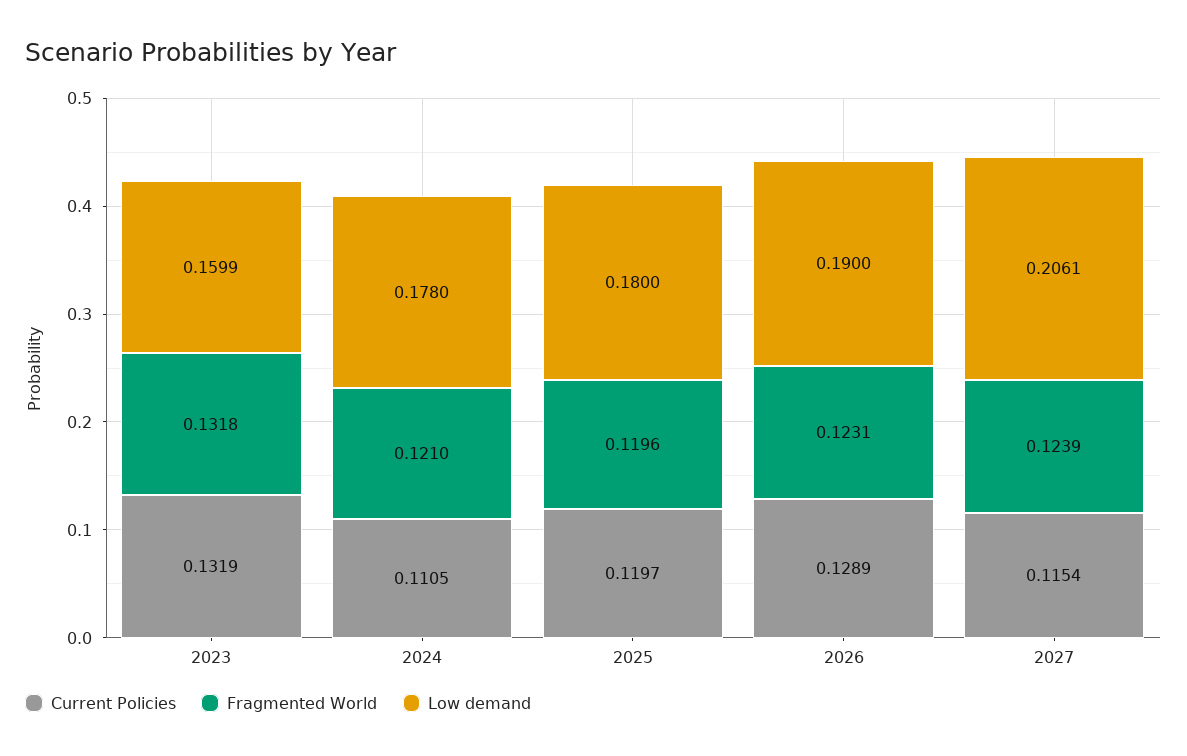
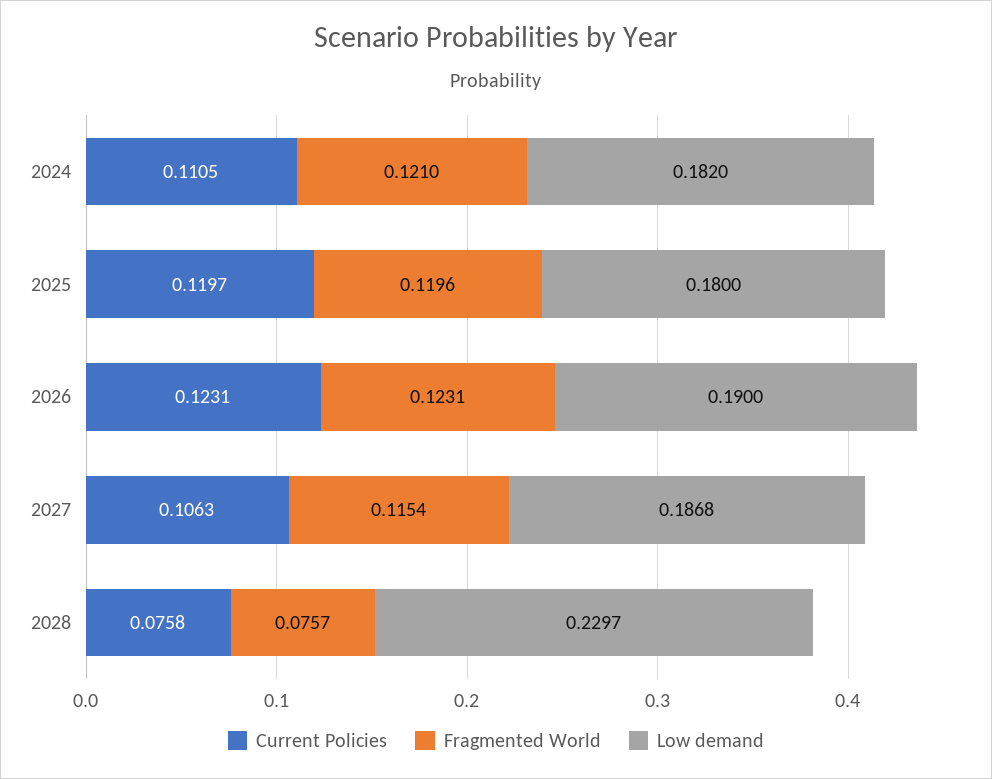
Current Policies, 2023: 0.1319 -> none
Fragmented World, 2023: 0.1318 -> none
Low demand, 2023: 0.1599 -> none
Low demand, 2024: 0.178 -> 0.182
Current Policies, 2026: 0.1289 -> 0.1231
Current Policies, 2027: 0.1154 -> 0.1063
Fragmented World, 2027: 0.1239 -> 0.1154
Low demand, 2027: 0.2061 -> 0.1868
Current Policies, 2028: none -> 0.0758
Fragmented World, 2028: none -> 0.0757
Low demand, 2028: none -> 0.2297

